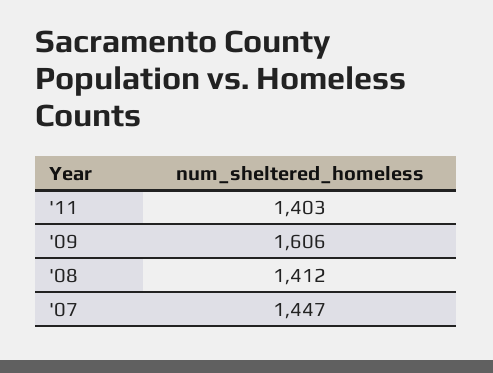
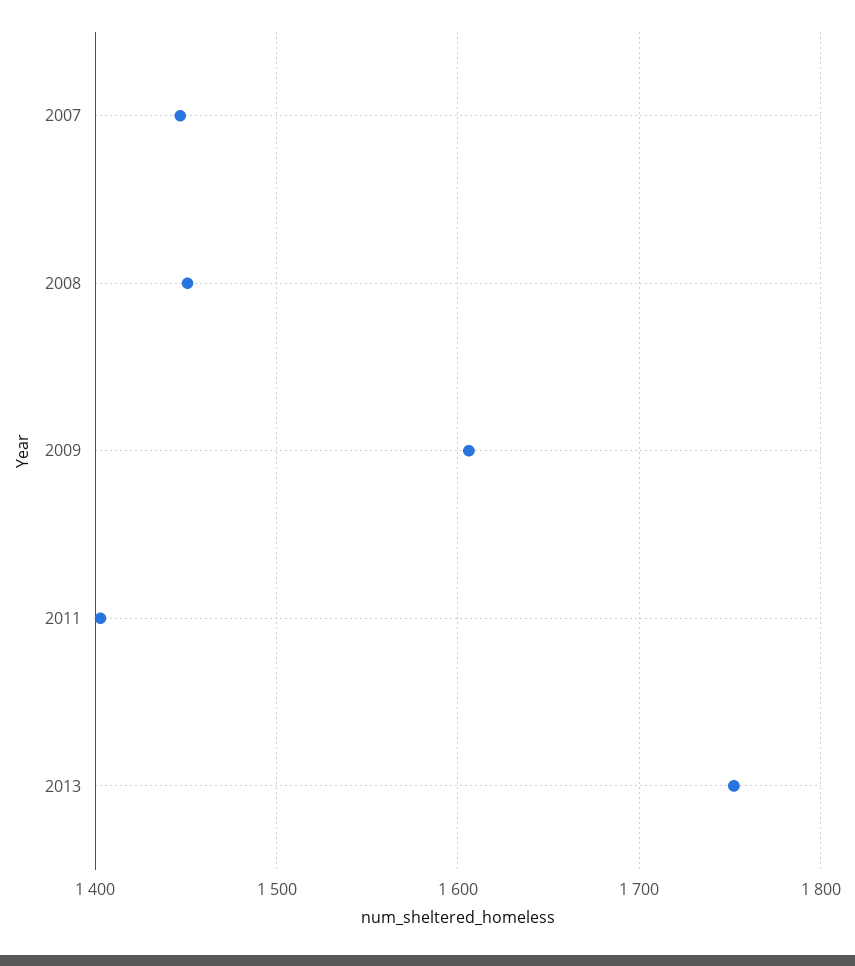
'08: 1412 -> 1450
2013: none -> 1750

